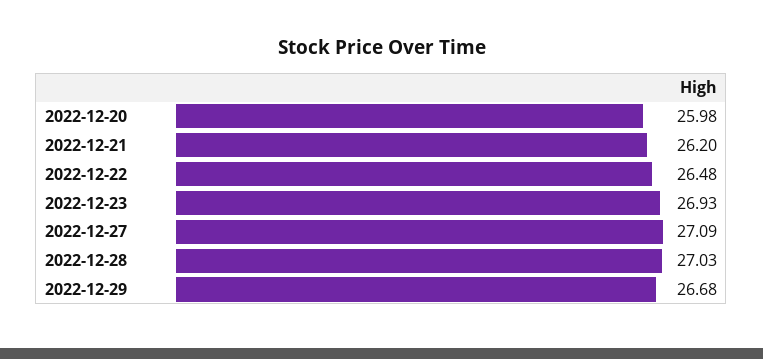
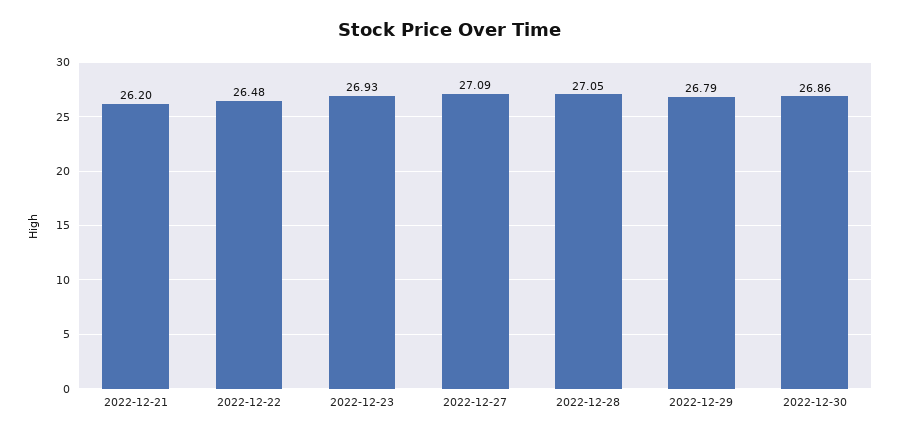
2022-12-20: 25.98 -> none
2022-12-28: 27.03 -> 27.05
2022-12-29: 26.68 -> 26.79
2022-12-30: none -> 26.86

